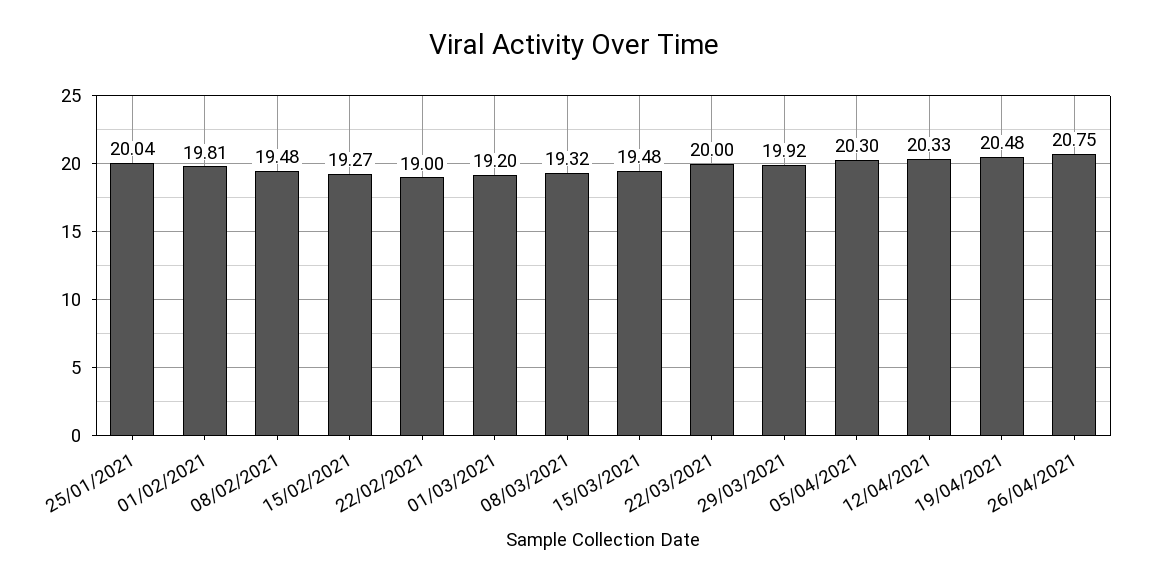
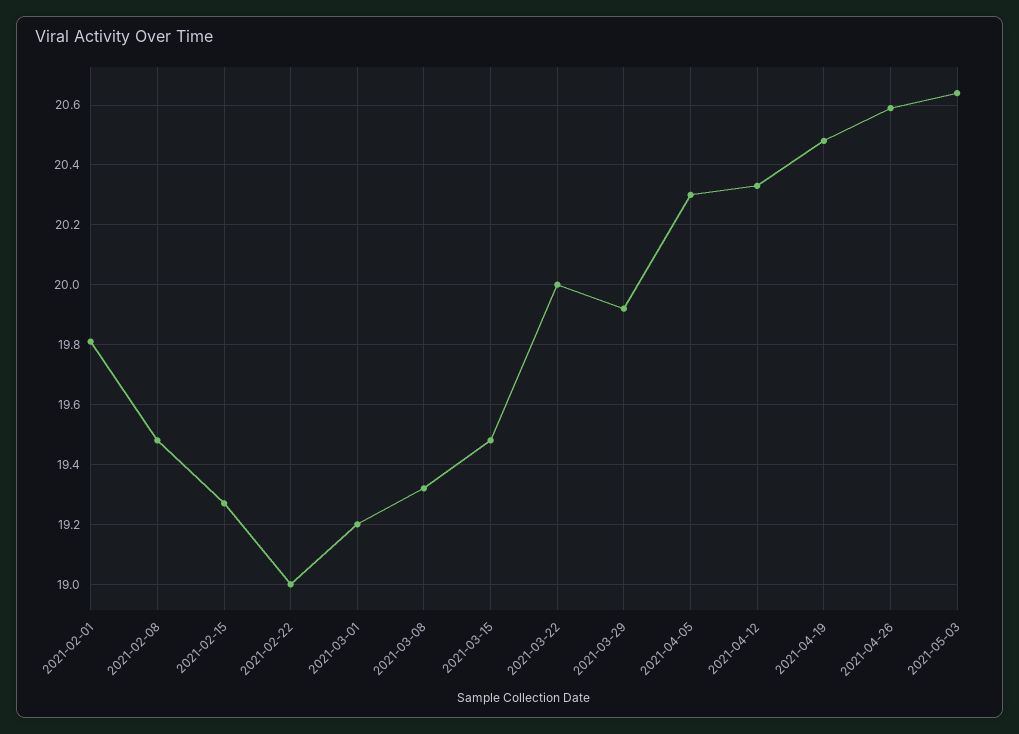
25/01/2021: 20.04 -> none
26/04/2021: 20.75 -> 20.6
2021-05-03: none -> 20.65

